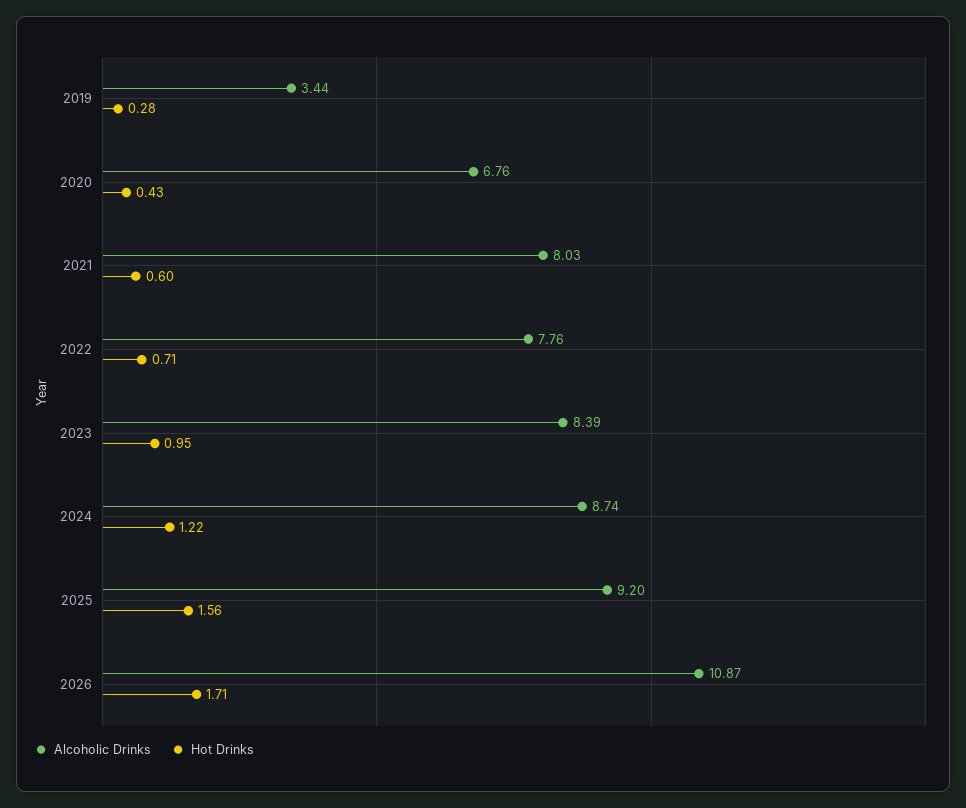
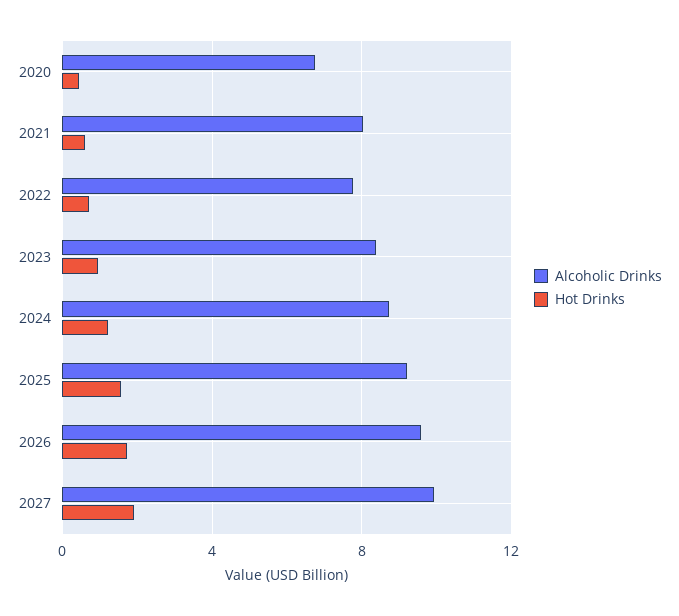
Alcoholic Drinks, 2019: 3.44 -> none
Hot Drinks, 2019: 0.28 -> none
Alcoholic Drinks, 2026: 10.87 -> 9.5
Alcoholic Drinks, 2027: none -> 10
Hot Drinks, 2027: none -> 2

